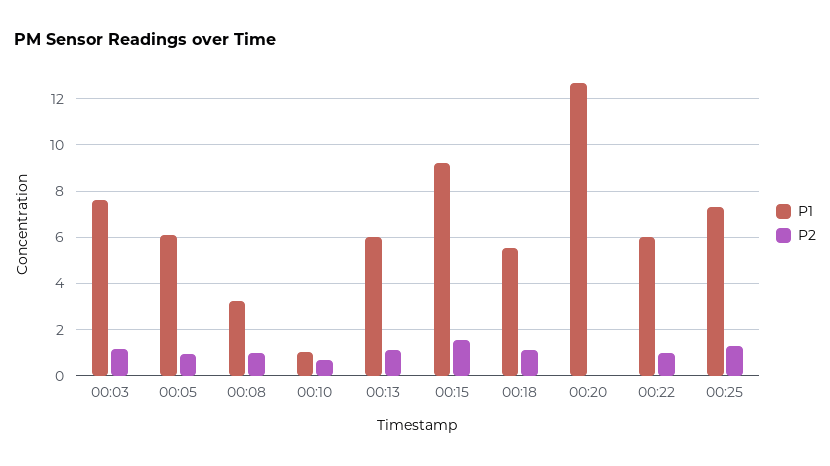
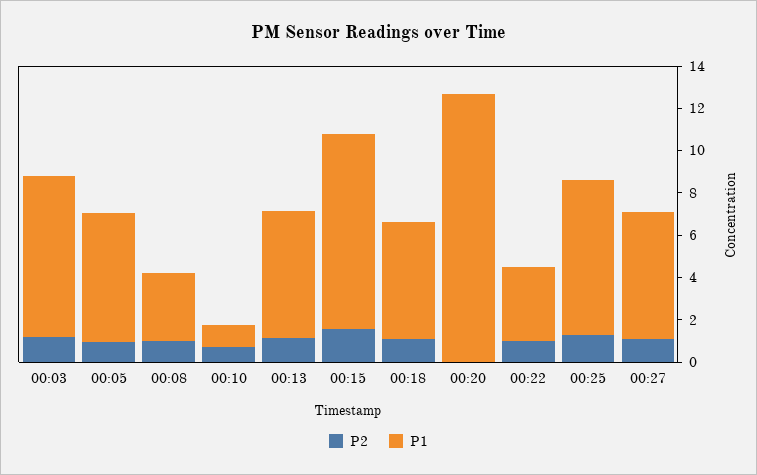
P1, 00:22: 6 -> 3.5
P2, 00:27: none -> 1
P1, 00:27: none -> 6

